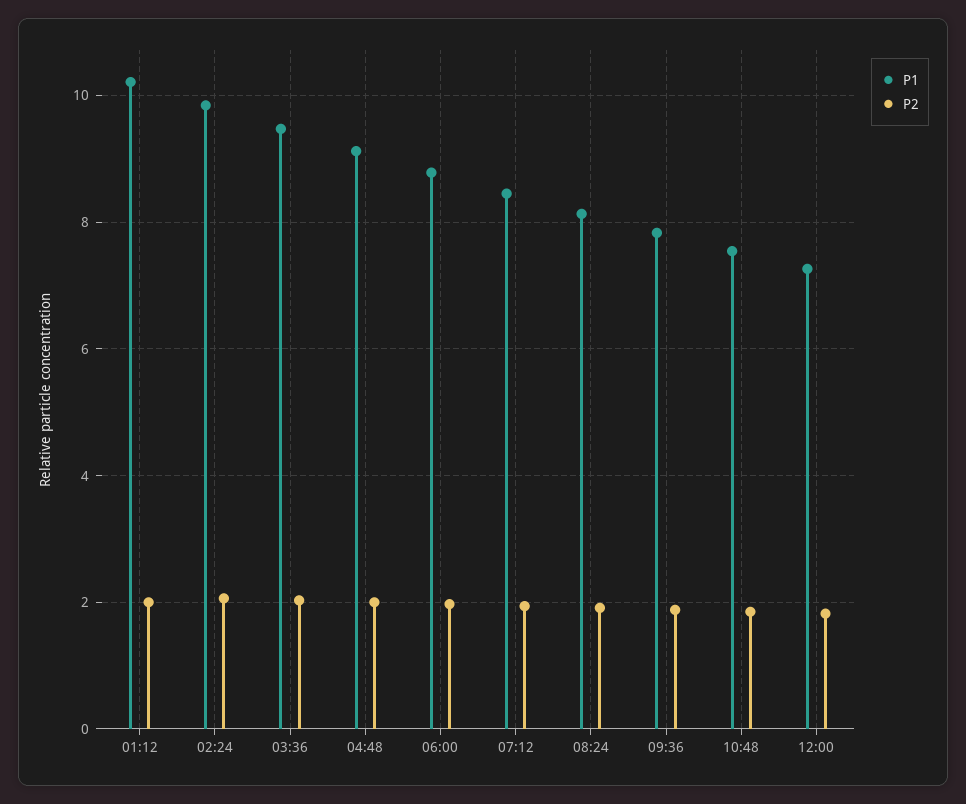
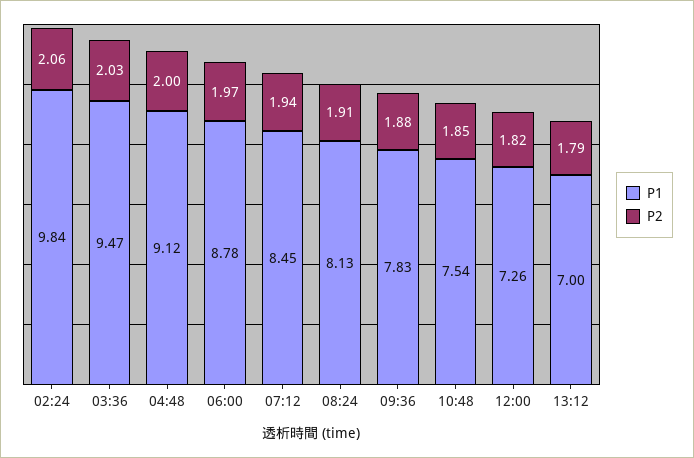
P1, 01:12: 10.2 -> none
P2, 01:12: 2 -> none
P1, 13:12: none -> 7
P2, 13:12: none -> 1.79

